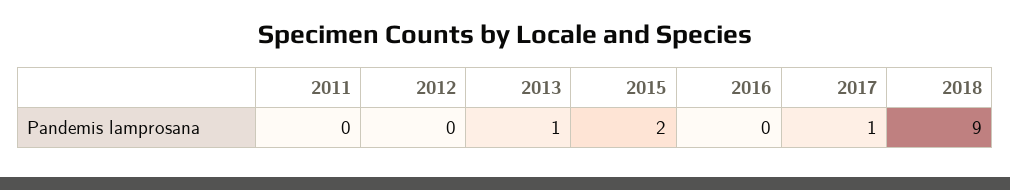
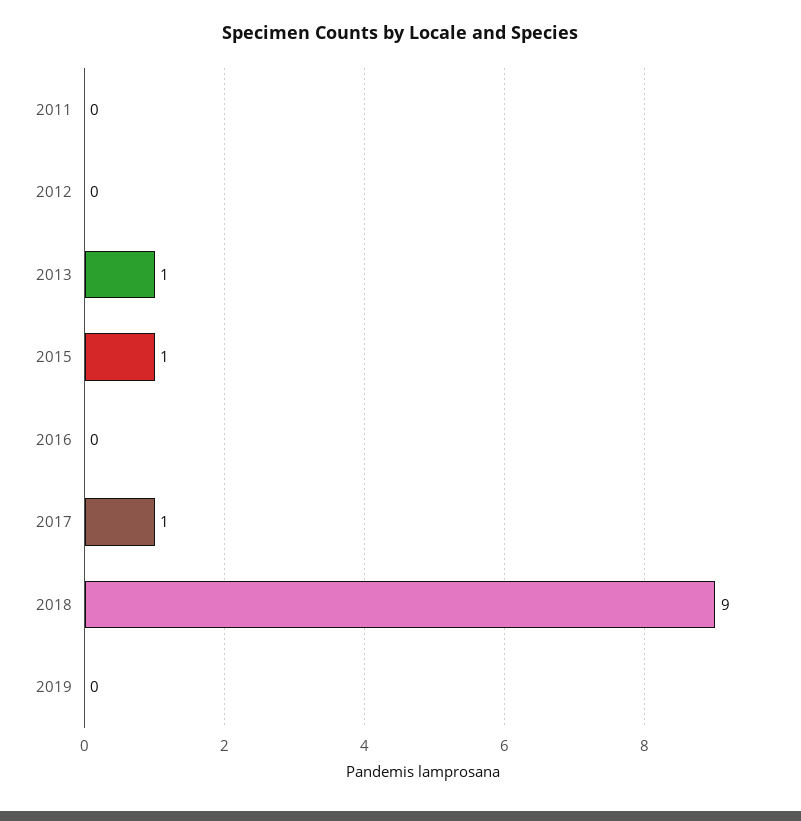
2015: 2 -> 1
2019: none -> 0

